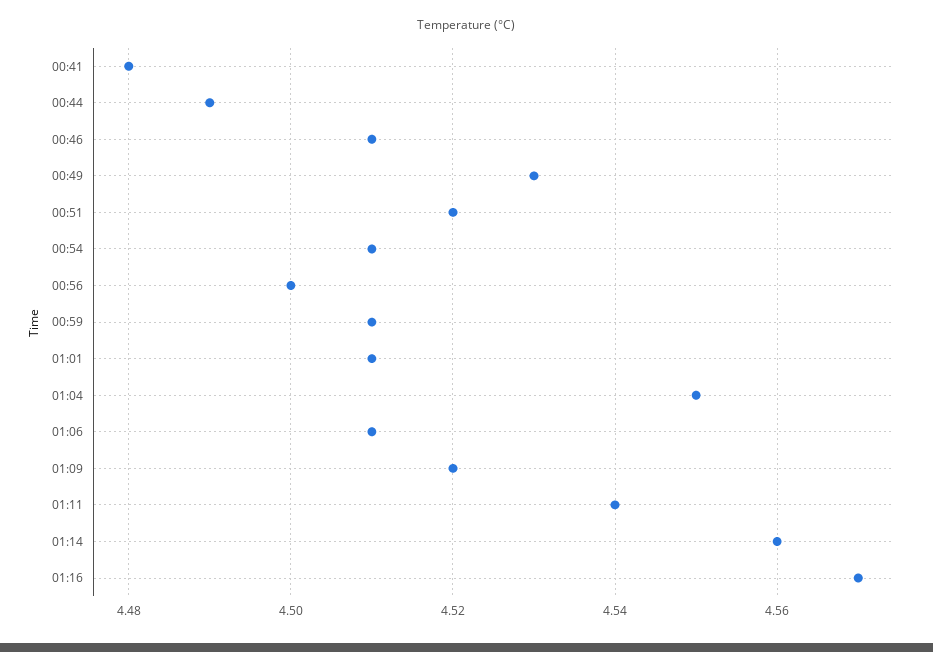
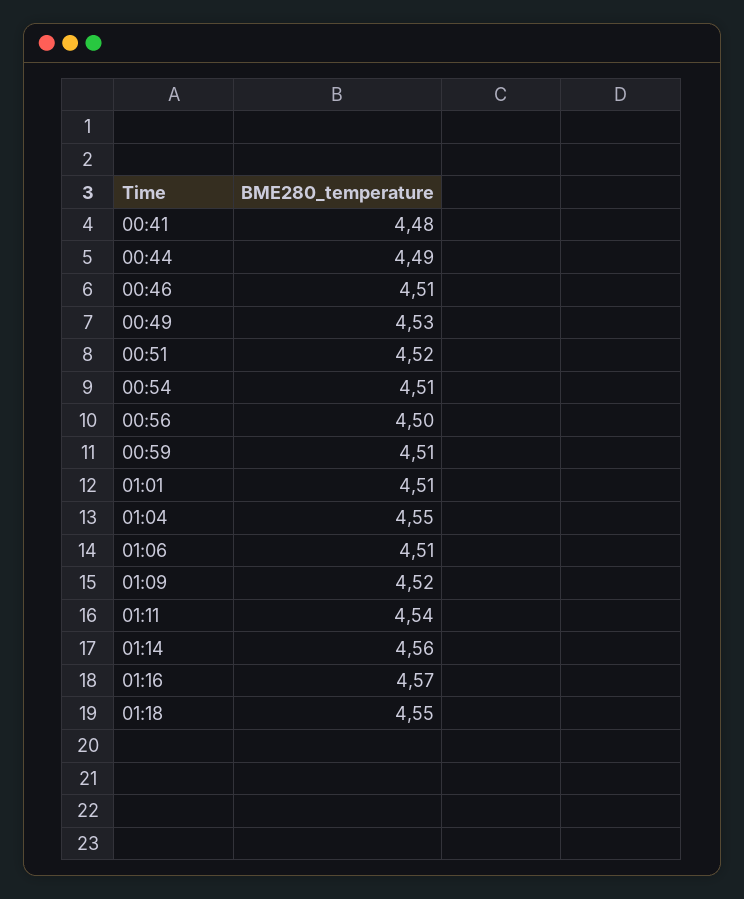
01:18: none -> 4.55

